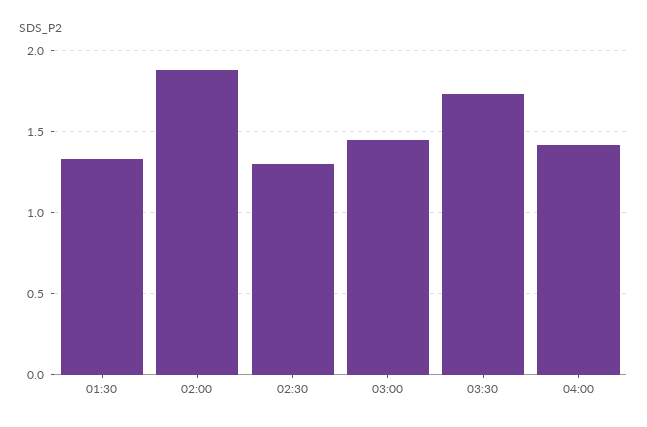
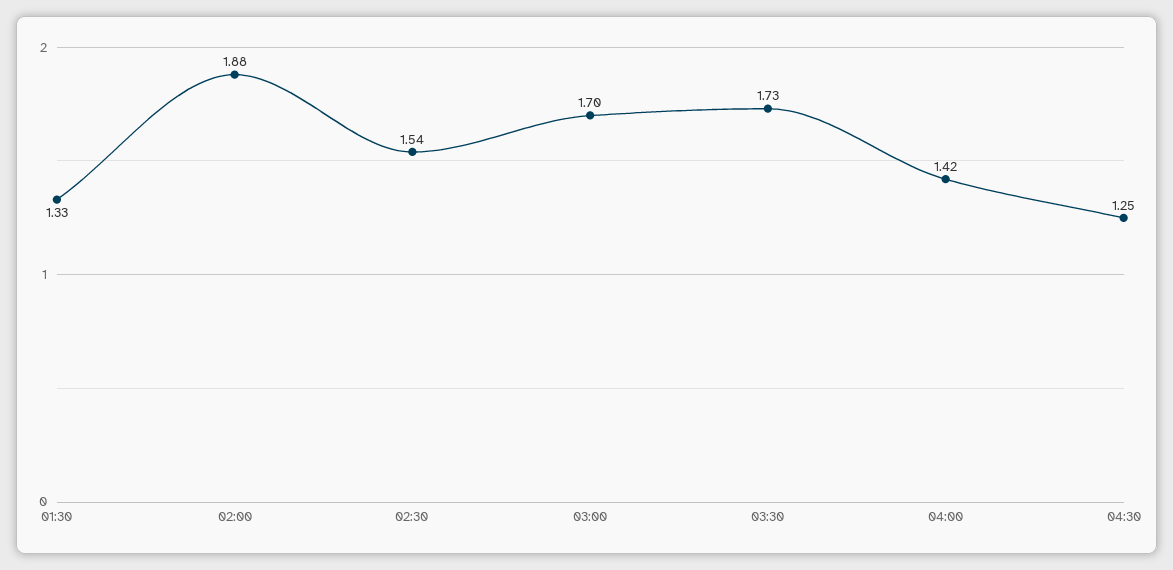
02:30: 1.3 -> 1.54
03:00: 1.45 -> 1.7
04:30: none -> 1.25

